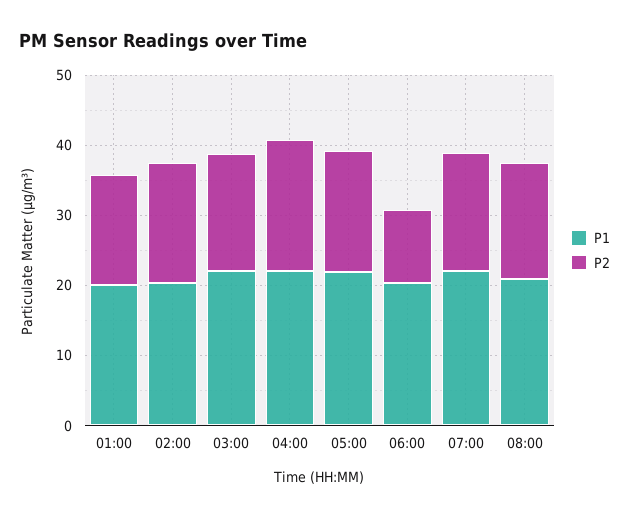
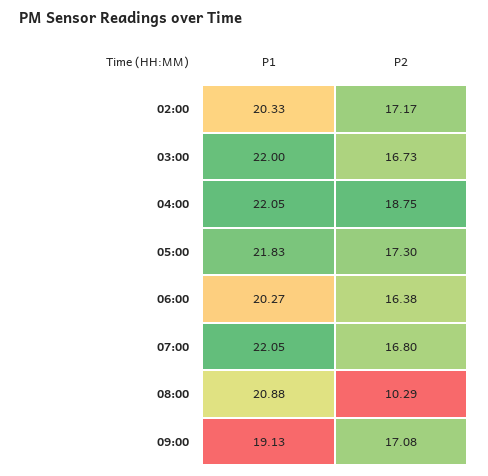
P1, 01:00: 20 -> none
P2, 01:00: 16 -> none
P2, 06:00: 10 -> 16.38
P2, 08:00: 16 -> 10.29
P1, 09:00: none -> 19.13
P2, 09:00: none -> 17.08

